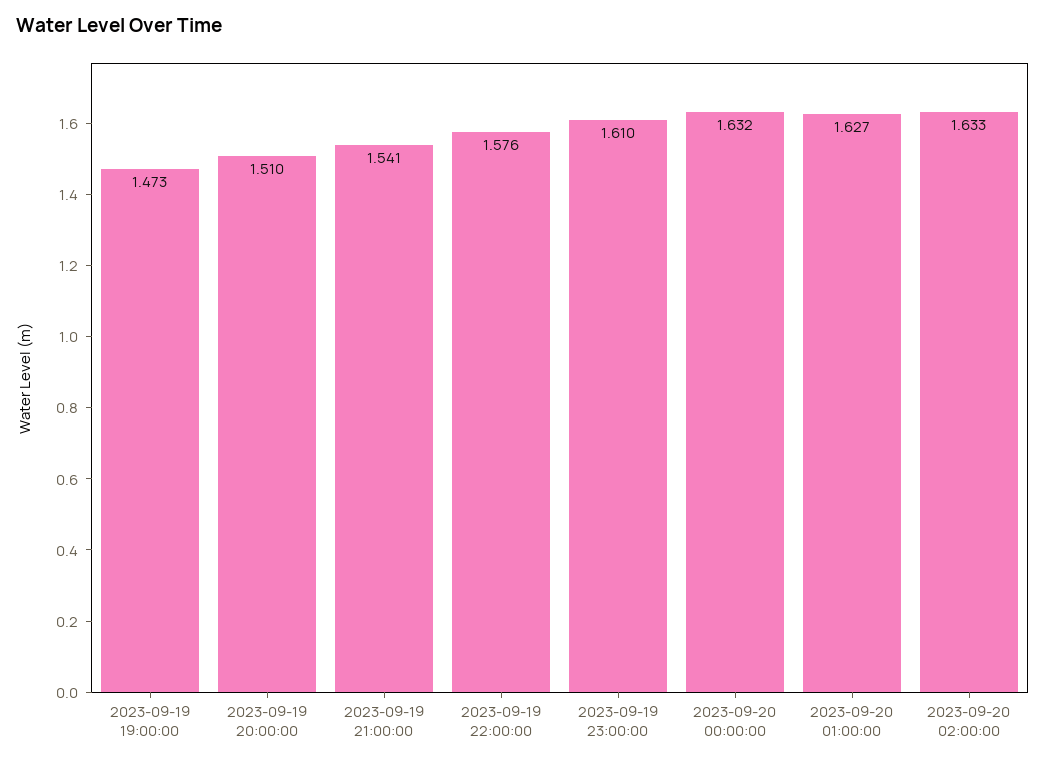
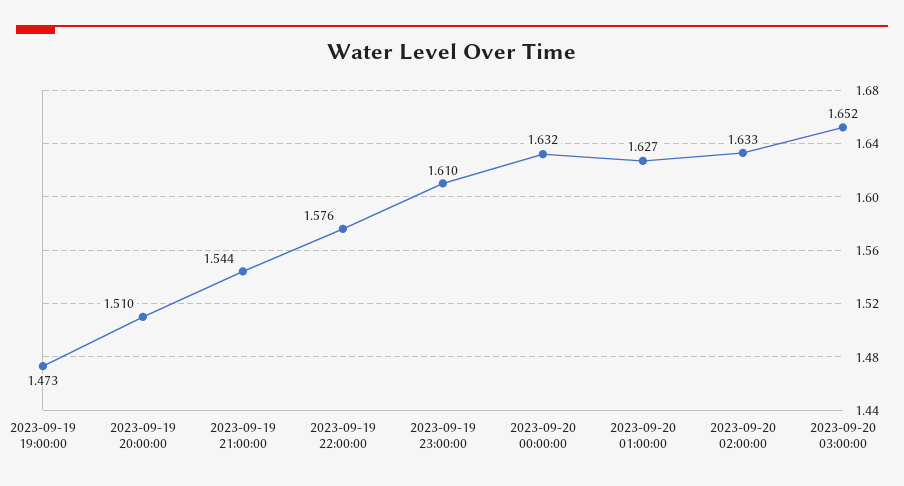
2023-09-19 21:00:00: 1.541 -> 1.544
2023-09-20 03:00:00: none -> 1.652

